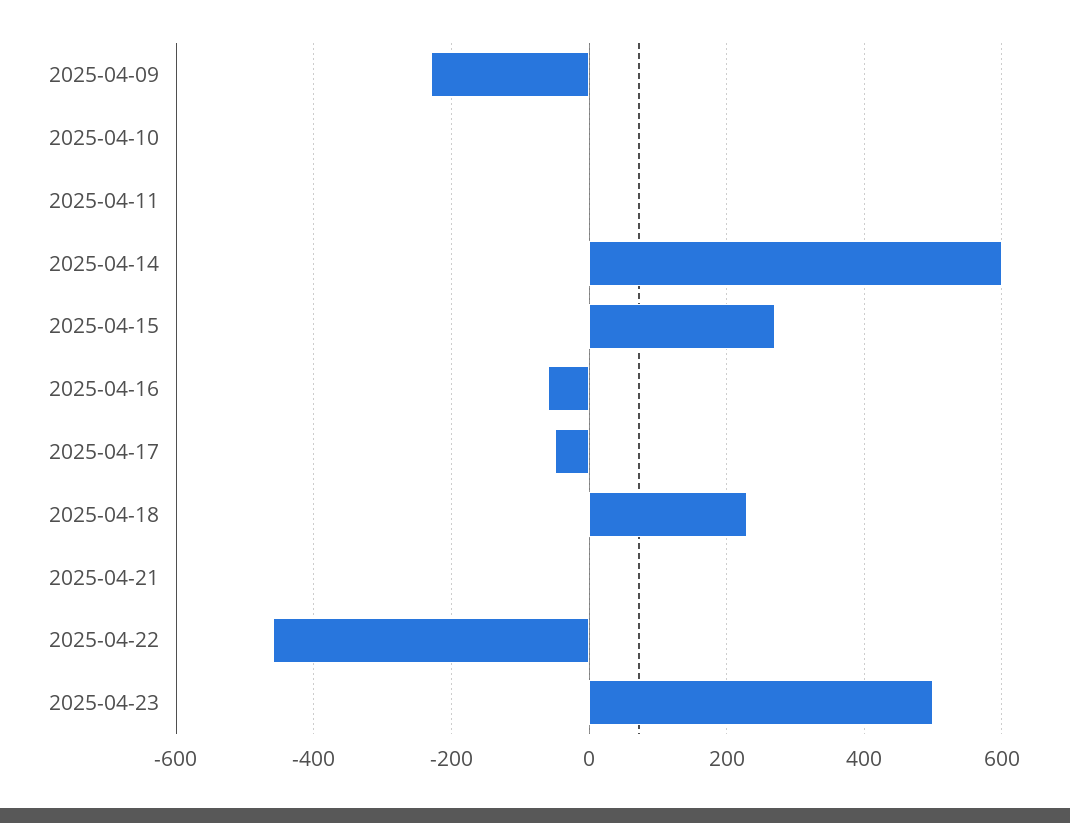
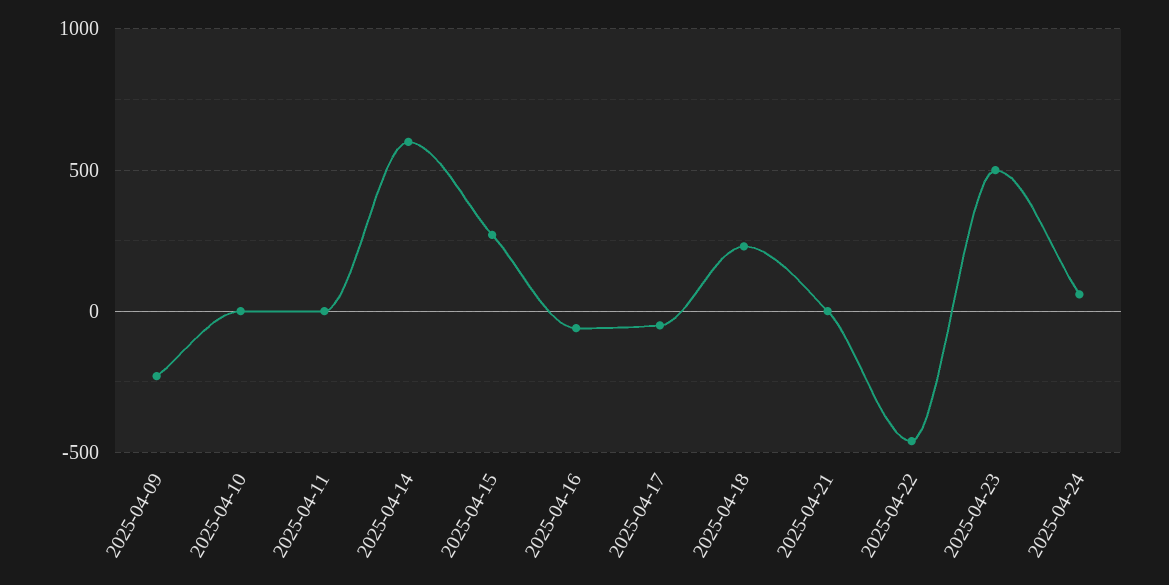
2025-04-24: none -> 50

